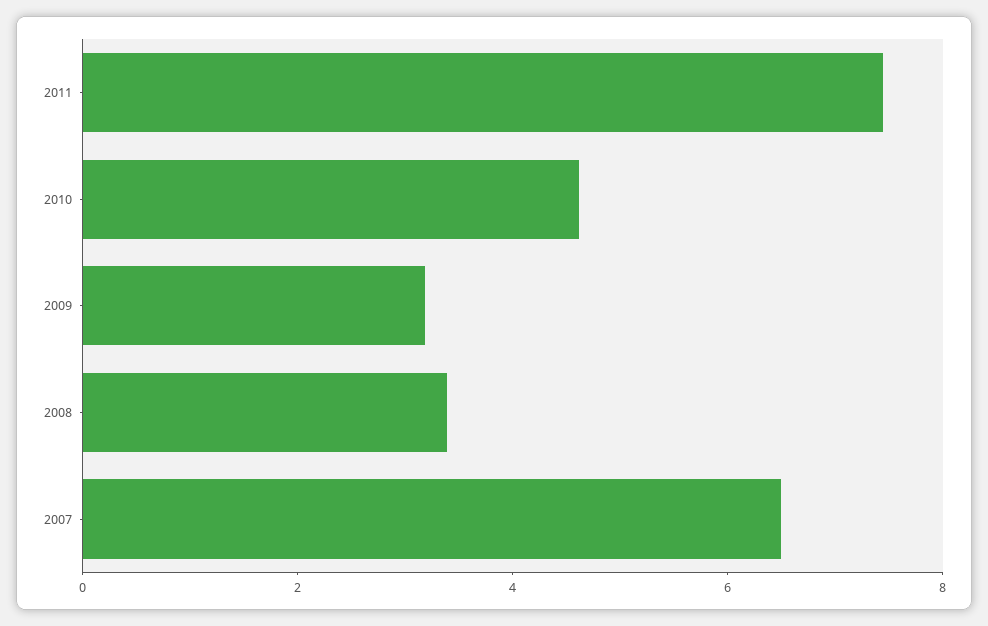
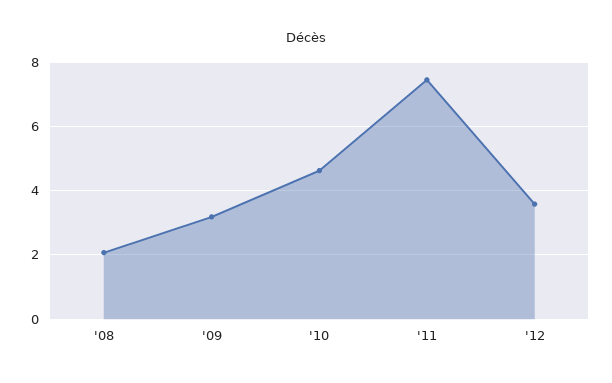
2008: 3.5 -> 2
2007: 6.5 -> none
'12: none -> 3.6

